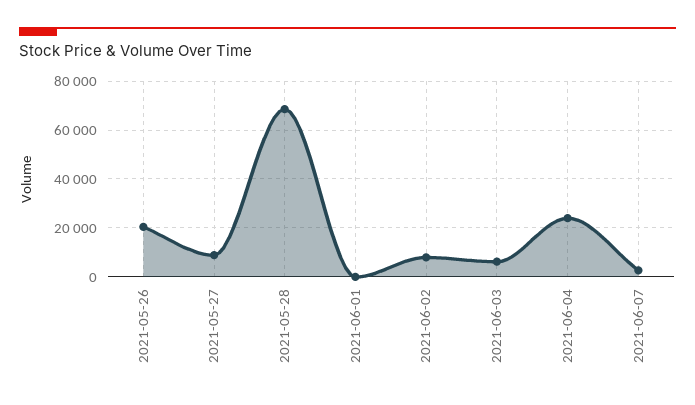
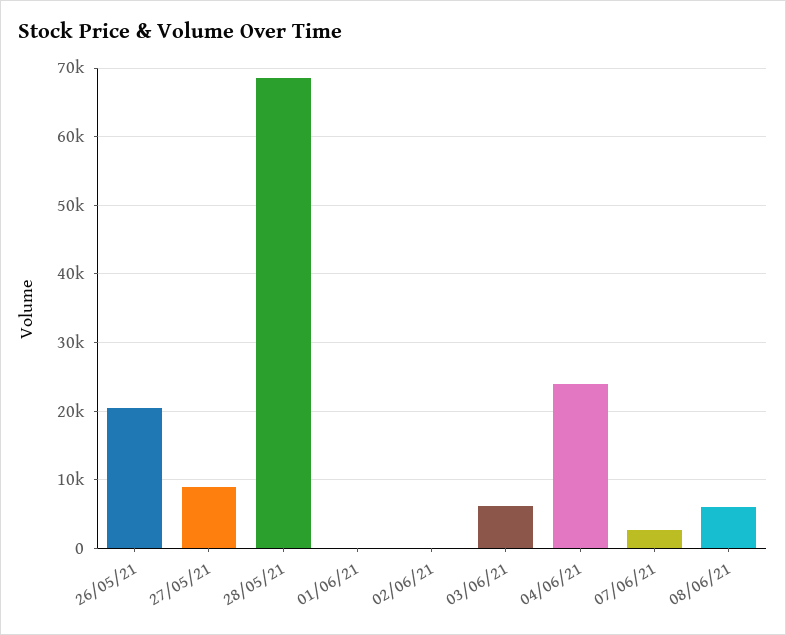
2021-06-02: 7500 -> 0
08/06/21: none -> 6000

